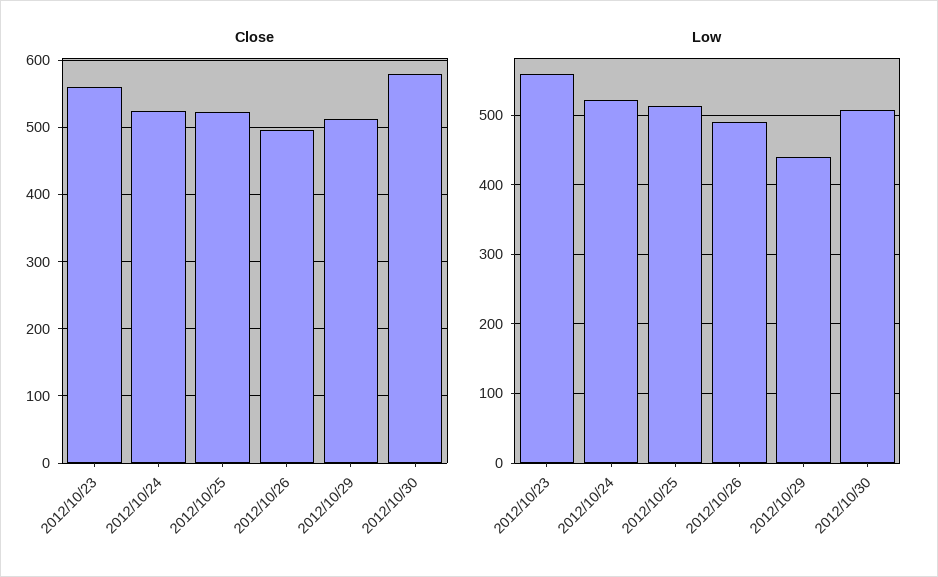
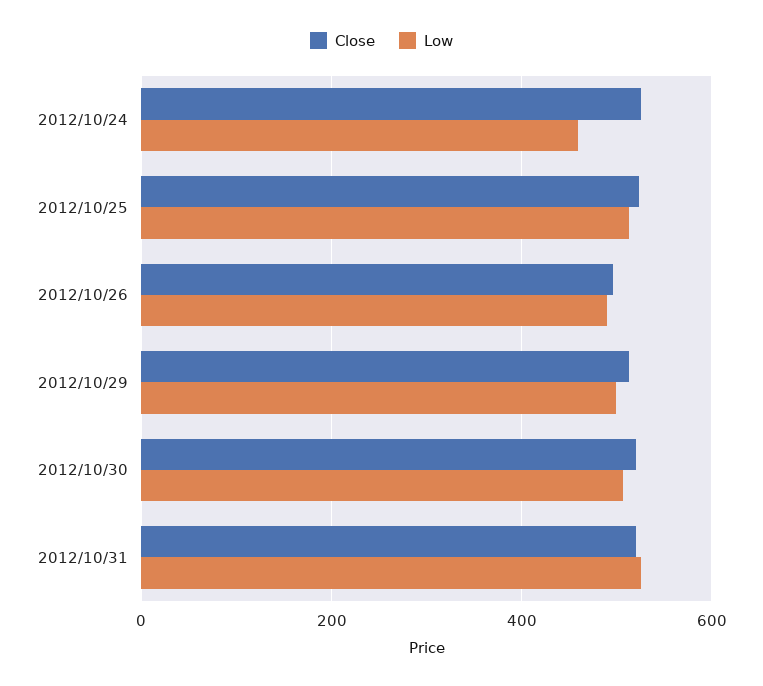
Close, 2012/10/23: 560 -> none
Close, 2012/10/30: 580 -> 520
Low, 2012/10/23: 560 -> none
Low, 2012/10/24: 520 -> 460
Low, 2012/10/29: 440 -> 500
Close, 2012/10/31: none -> 520
Low, 2012/10/31: none -> 520

